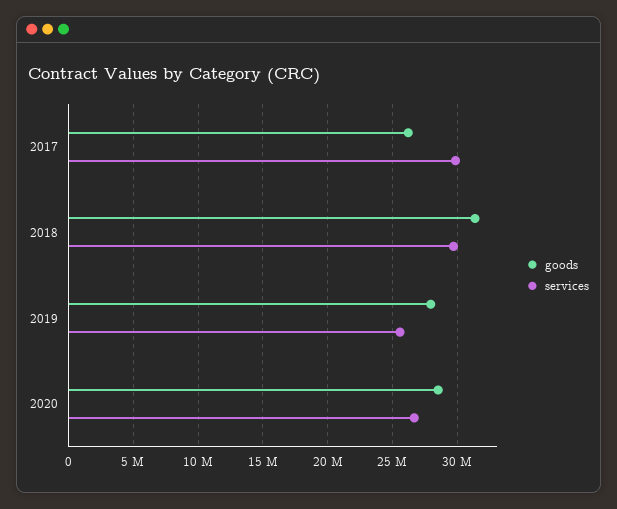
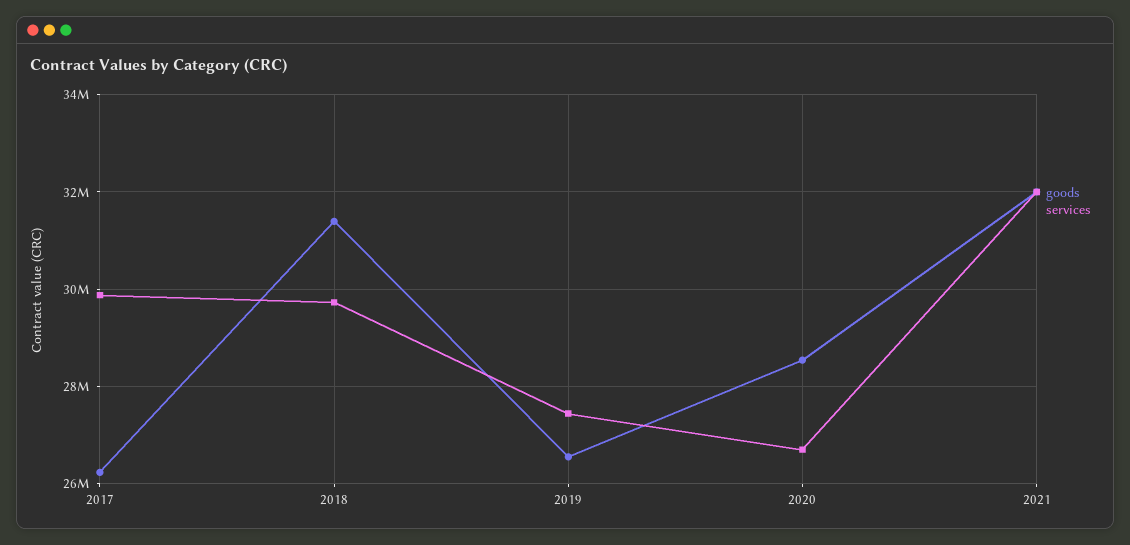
goods, 2019: 28000000 -> 26600000
services, 2019: 25500000 -> 27400000
goods, 2021: none -> 32000000
services, 2021: none -> 32000000

